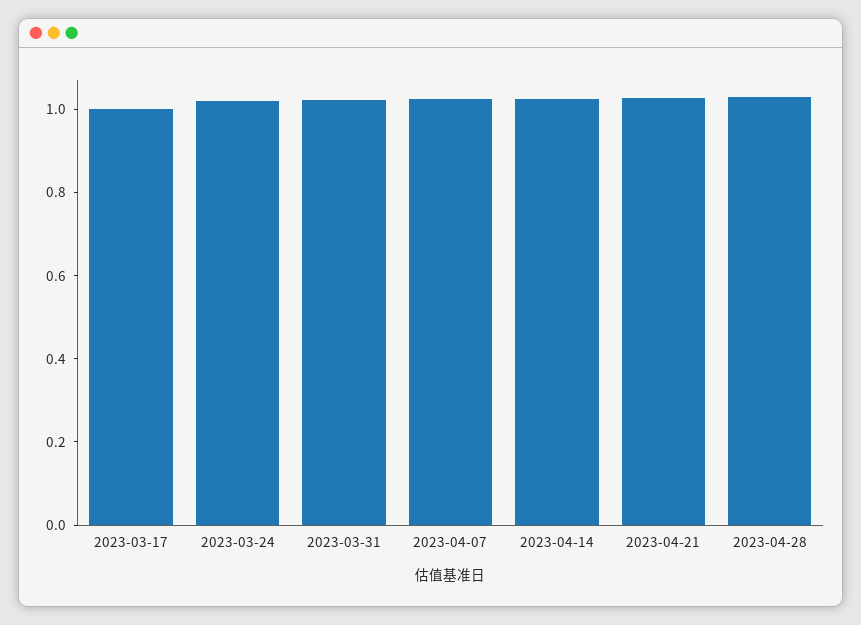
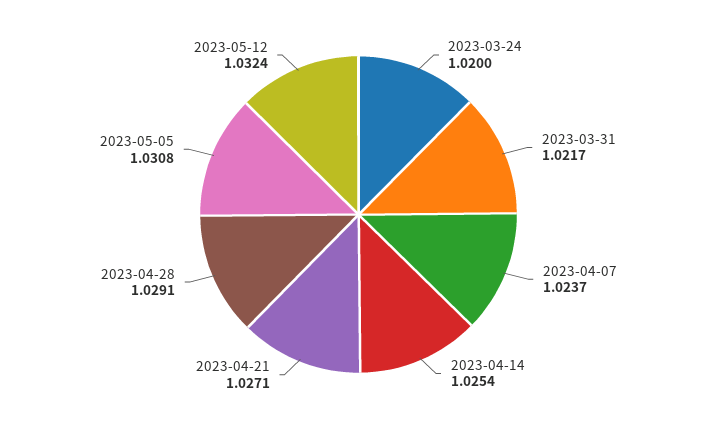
2023-03-17: 1 -> none
2023-05-05: none -> 1.0308
2023-05-12: none -> 1.0324

